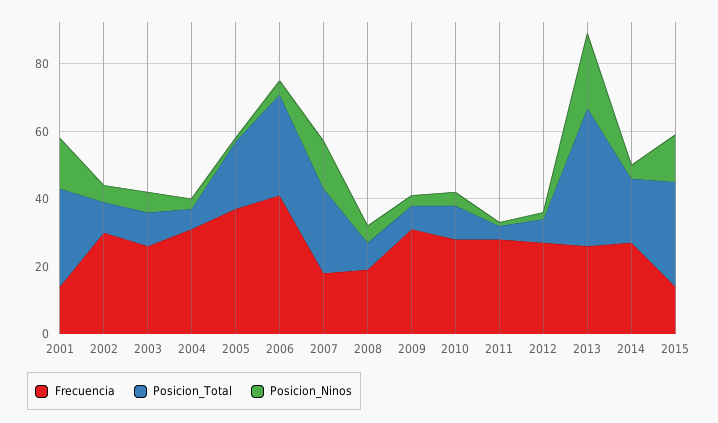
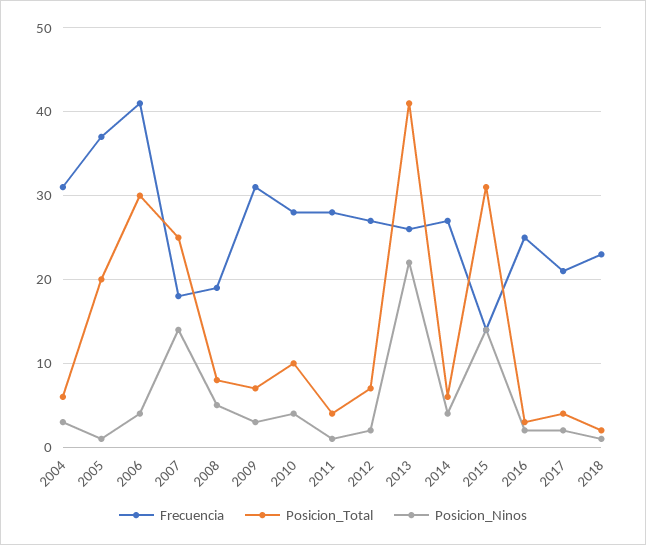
Frecuencia, 2001: 15 -> none
Posicion_Total, 2001: 30 -> none
Posicion_Ninos, 2001: 15 -> none
Frecuencia, 2002: 30 -> none
Posicion_Total, 2002: 10 -> none
Posicion_Ninos, 2002: 5 -> none
Frecuencia, 2003: 25 -> none
Posicion_Total, 2003: 10 -> none
Posicion_Ninos, 2003: 5 -> none
Posicion_Total, 2014: 20 -> 6
Frecuencia, 2016: none -> 25
Posicion_Total, 2016: none -> 3
Posicion_Ninos, 2016: none -> 2
Frecuencia, 2017: none -> 21
Posicion_Total, 2017: none -> 4
Posicion_Ninos, 2017: none -> 2
Frecuencia, 2018: none -> 23
Posicion_Total, 2018: none -> 2
Posicion_Ninos, 2018: none -> 1

